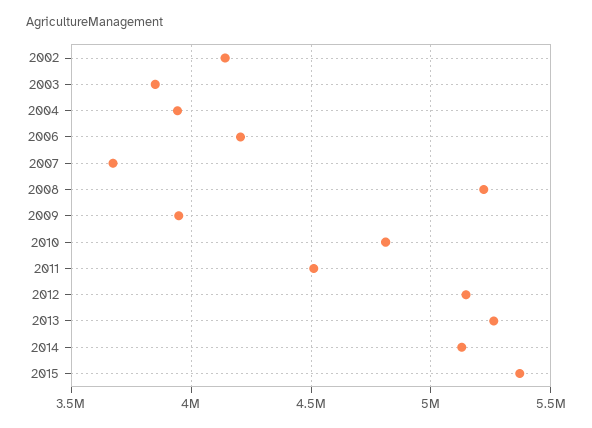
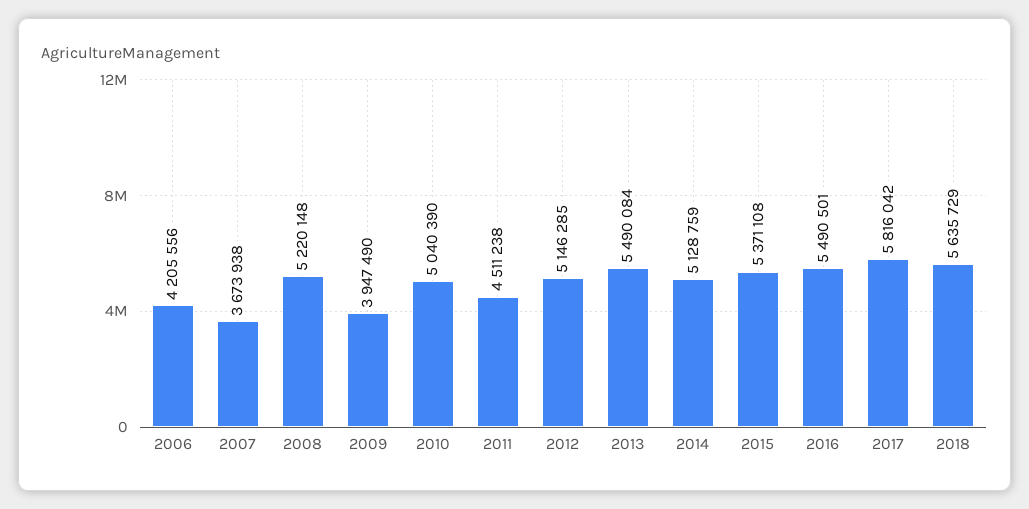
2002: 4150000 -> none
2003: 3850000 -> none
2004: 3950000 -> none
2010: 4800000 -> 5040390
2013: 5250000 -> 5490084
2016: none -> 5490501
2017: none -> 5816042
2018: none -> 5635729

